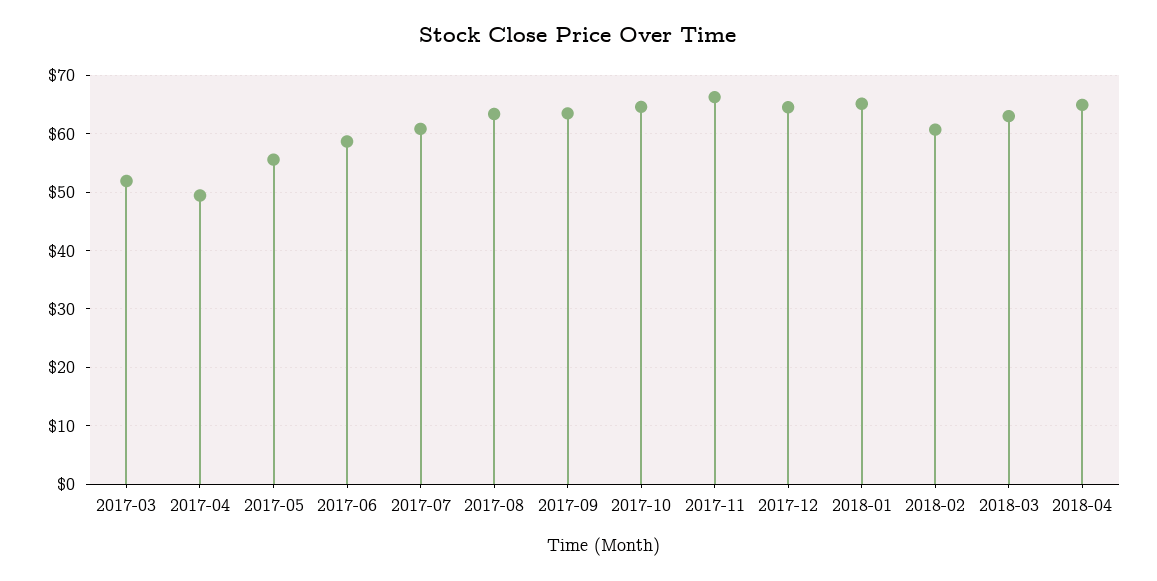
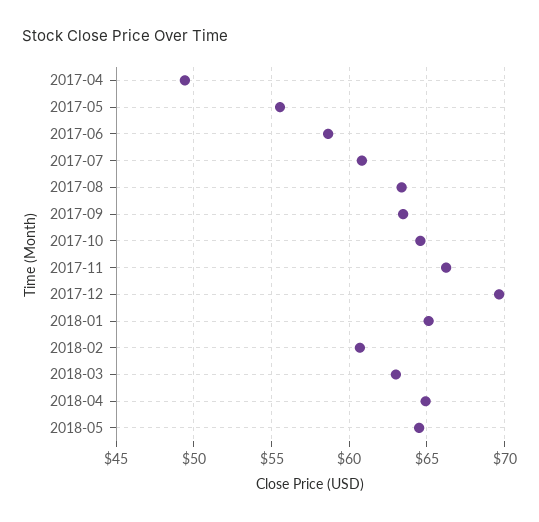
2017-03: 52 -> none
2017-12: 64 -> 69.5
2018-05: none -> 64.5

